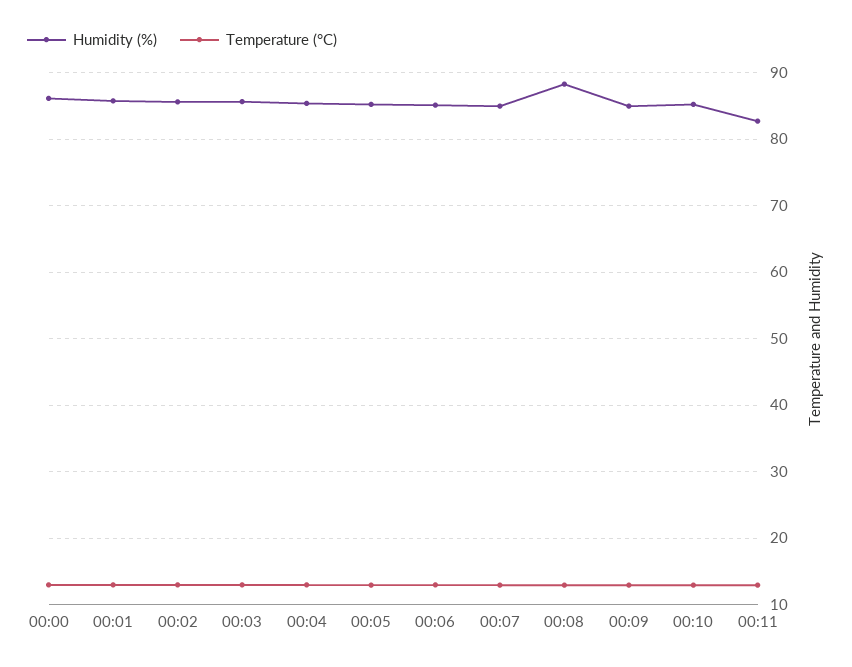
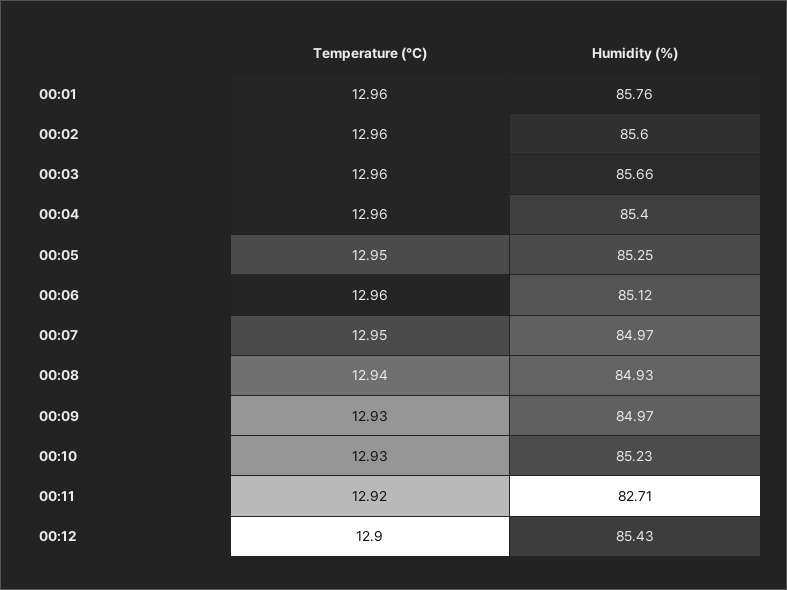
Humidity (%), 00:00: 86 -> none
Temperature (°C), 00:00: 13 -> none
Humidity (%), 00:08: 88 -> 84.93
Temperature (°C), 00:12: none -> 12.9
Humidity (%), 00:12: none -> 85.43

